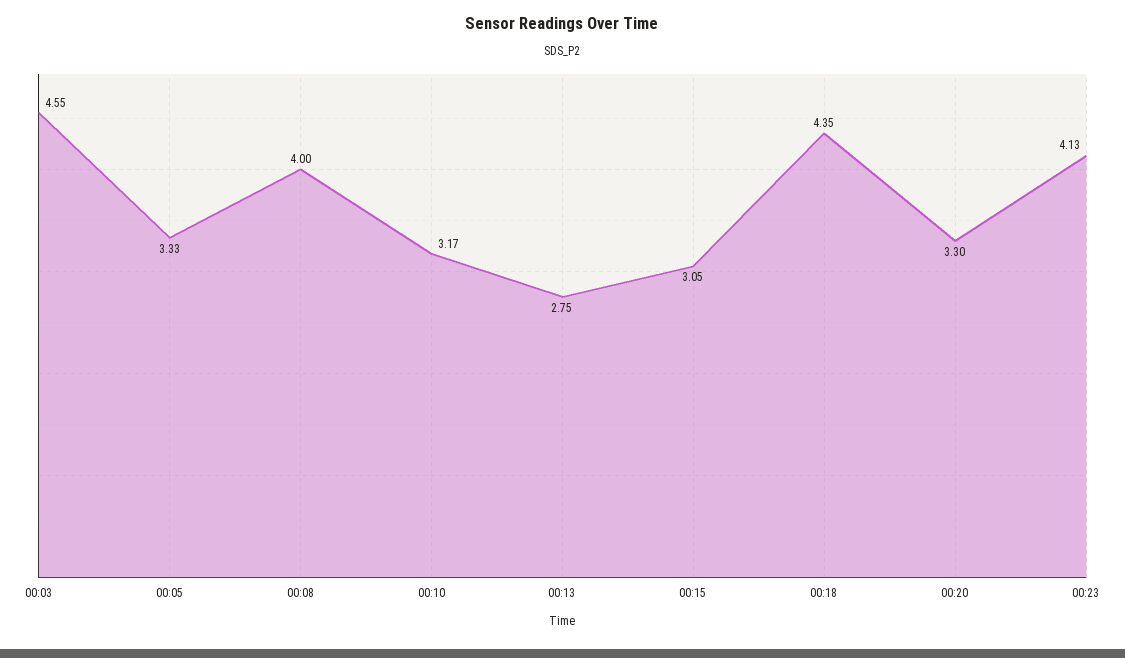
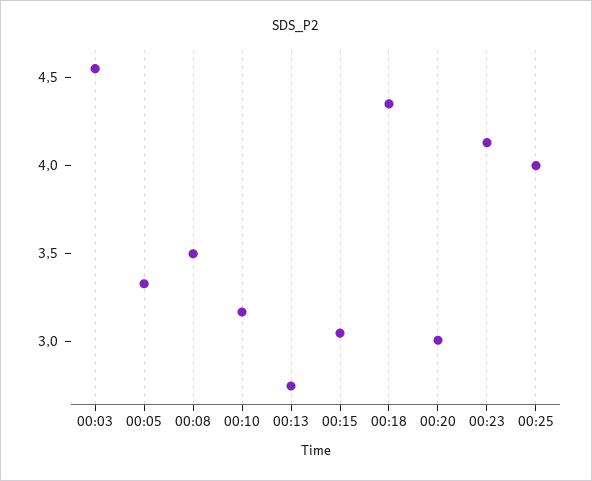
00:08: 4 -> 3.5
00:20: 3.3 -> 3
00:25: none -> 4

